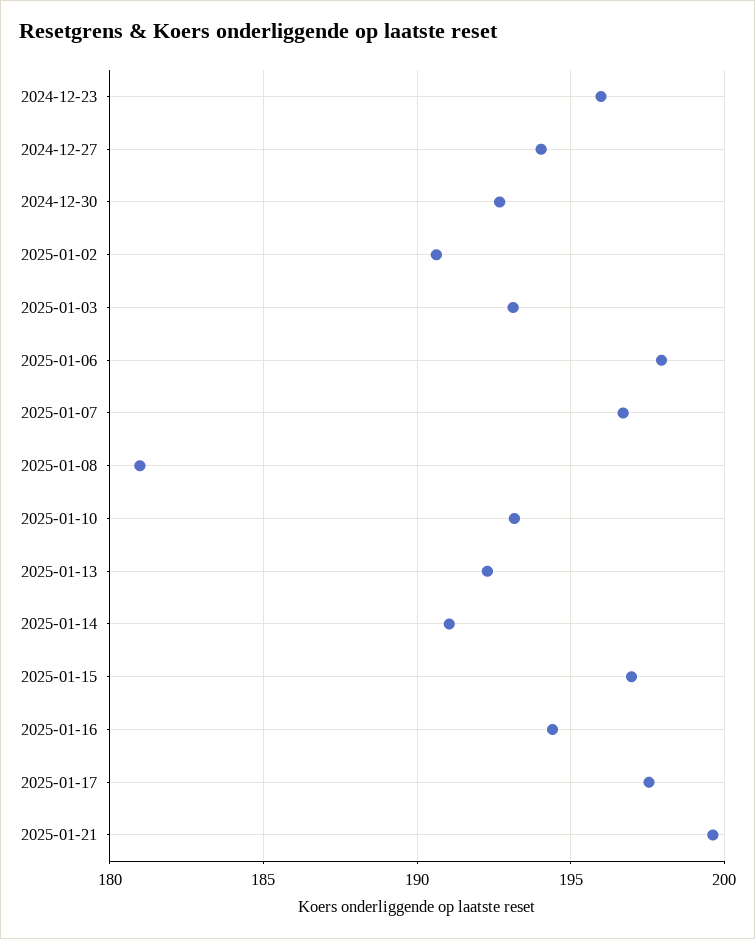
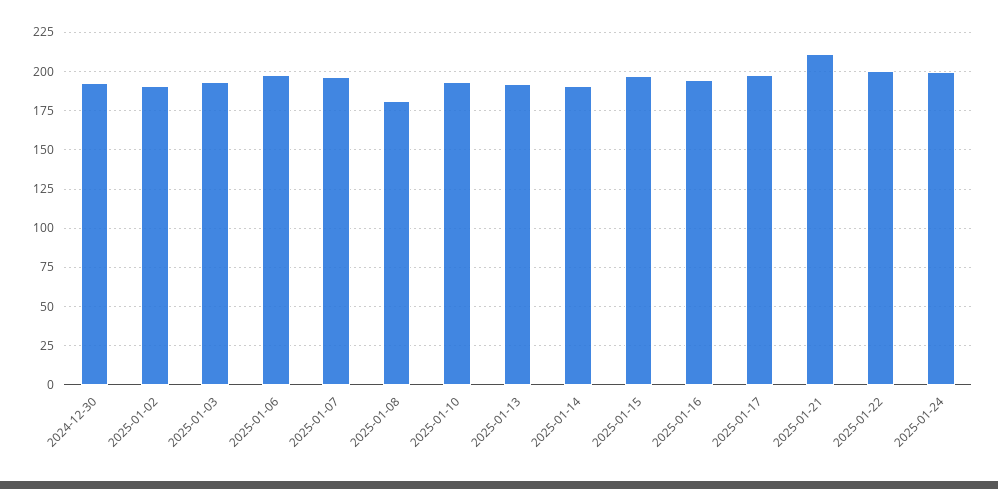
2024-12-23: 196 -> none
2024-12-27: 194 -> none
2025-01-21: 199.5 -> 210
2025-01-22: none -> 200
2025-01-24: none -> 200

